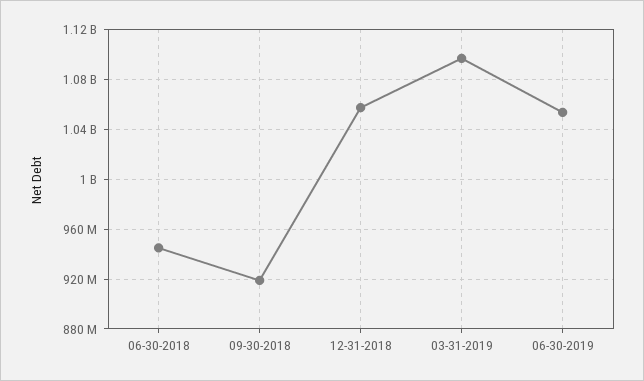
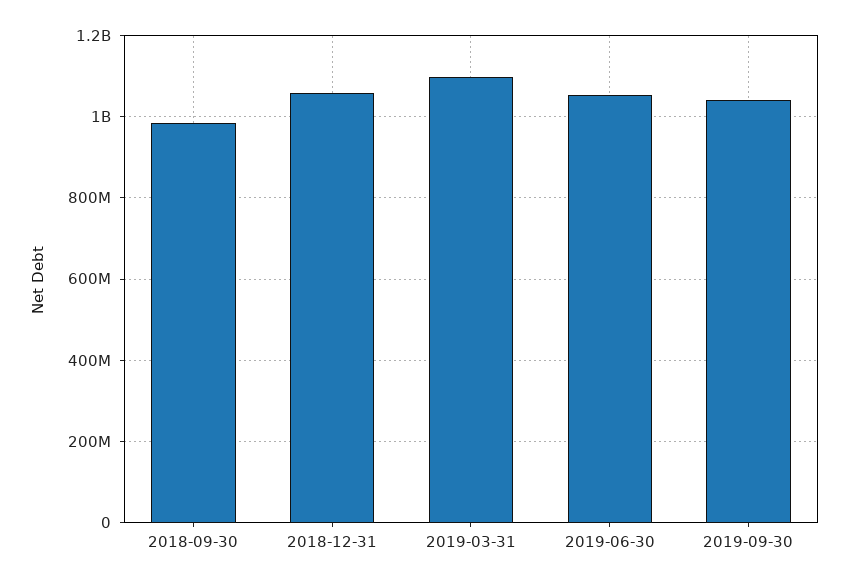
06-30-2018: 945000000 -> none
09-30-2018: 920000000 -> 980000000
2019-09-30: none -> 1040000000

